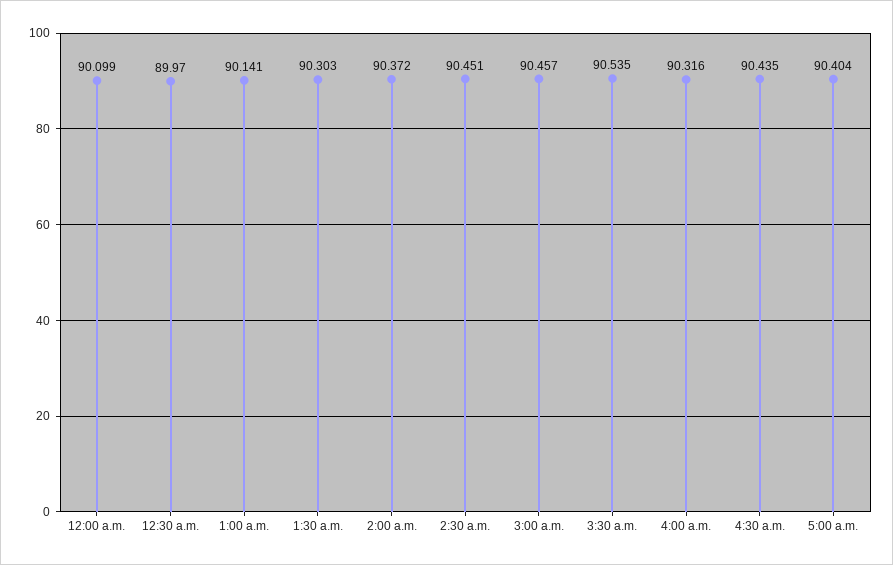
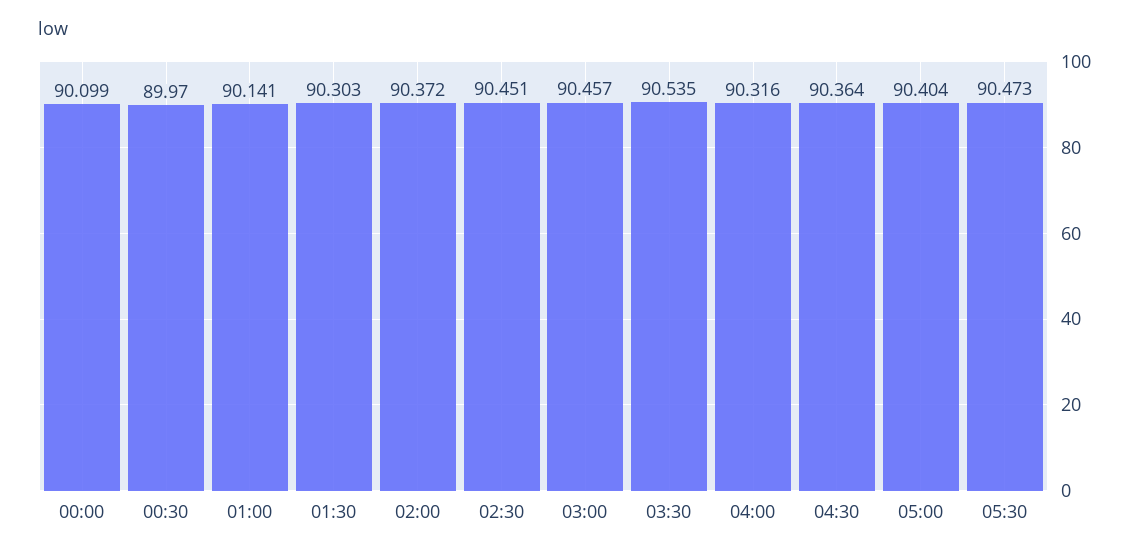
4:30 a.m.: 90.435 -> 90.364
05:30: none -> 90.473

